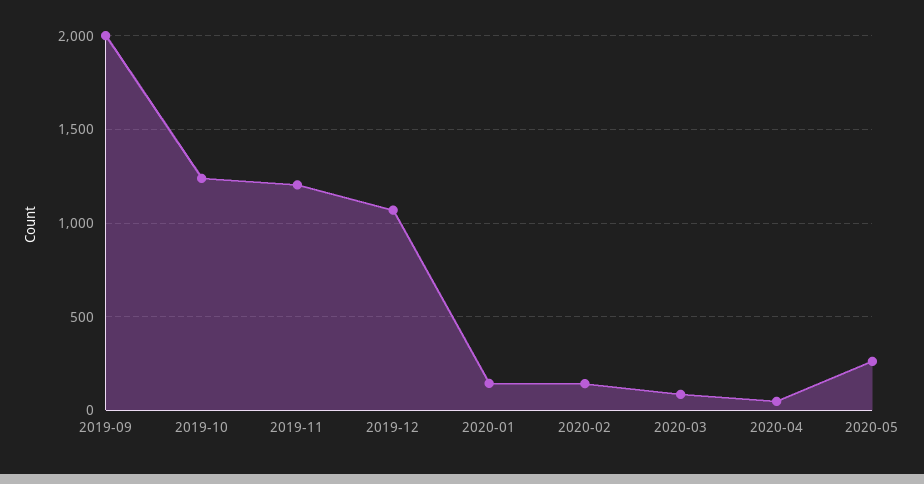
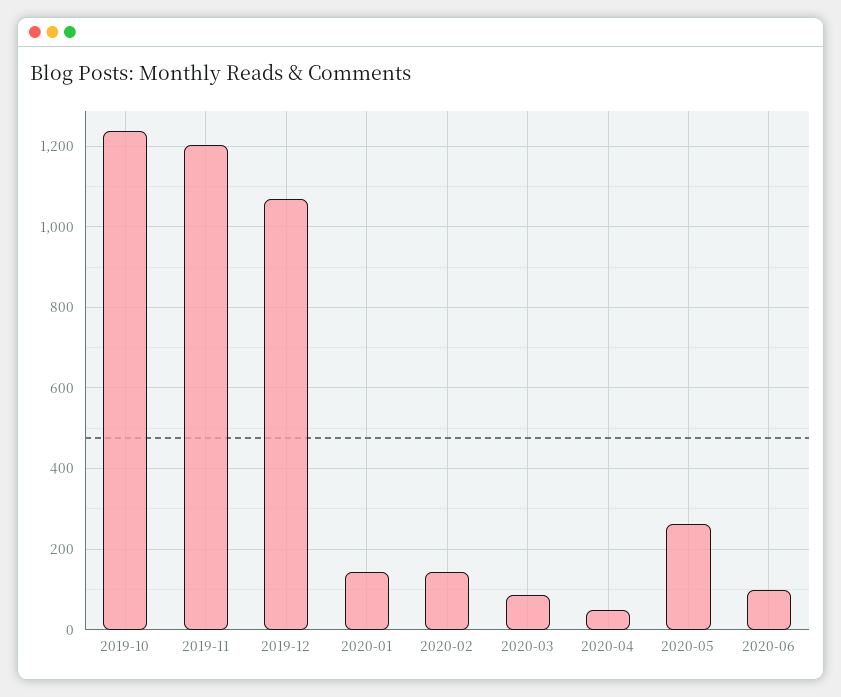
2019-09: 2000 -> none
2020-06: none -> 100

